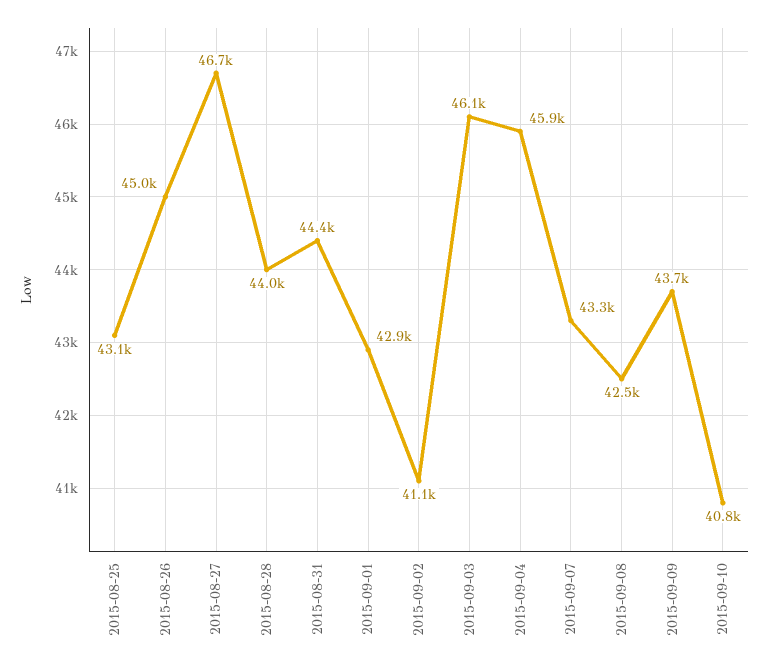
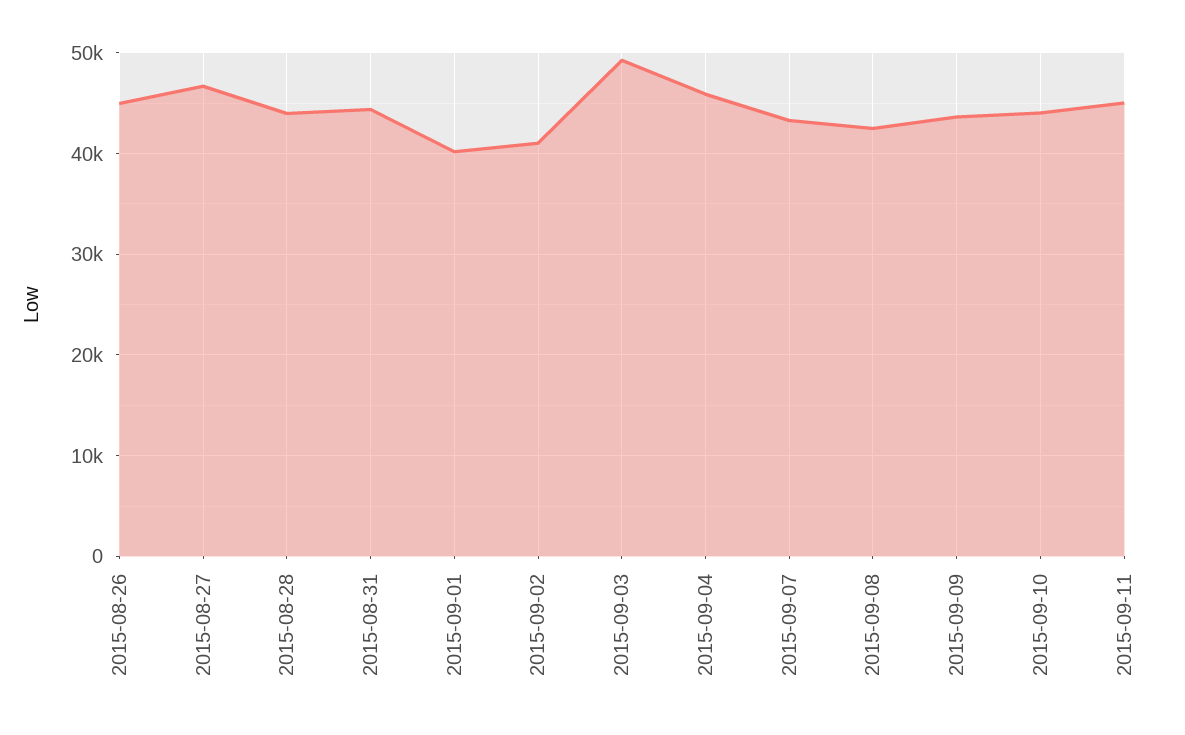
2015-08-25: 43100 -> none
2015-09-01: 42900 -> 40000
2015-09-03: 46100 -> 49000
2015-09-10: 40800 -> 44000
2015-09-11: none -> 45000

